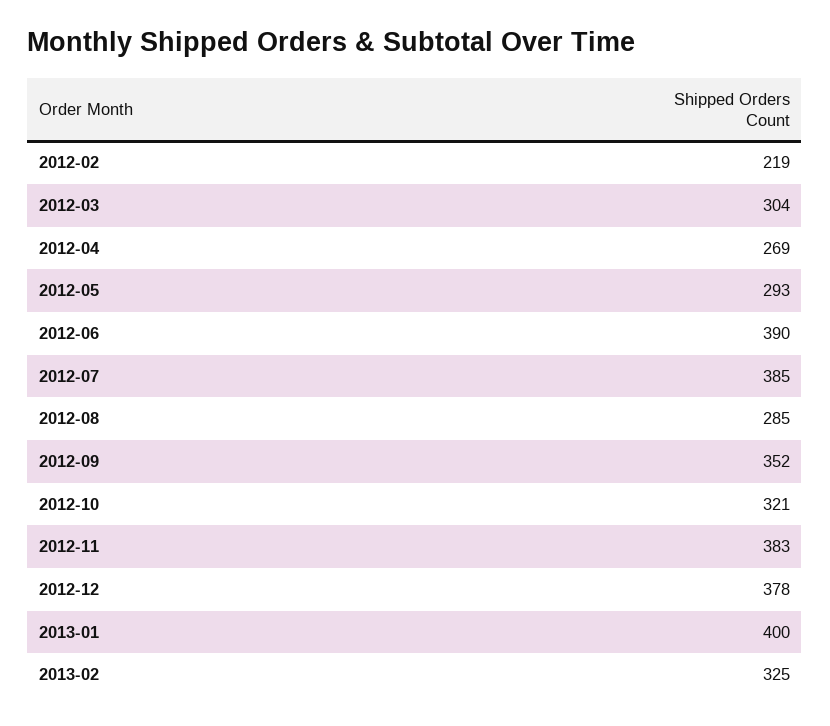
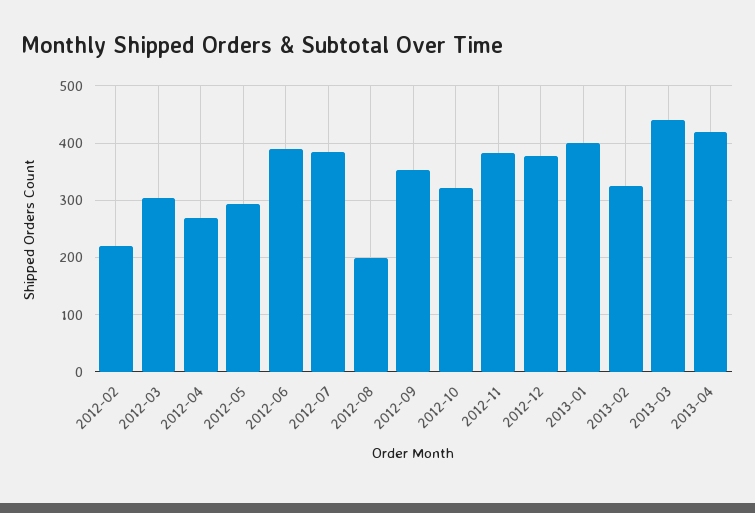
2012-08: 285 -> 200
2013-03: none -> 440
2013-04: none -> 420

